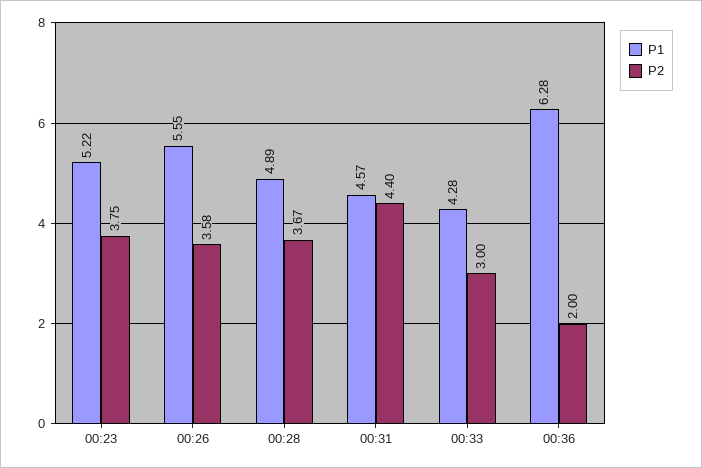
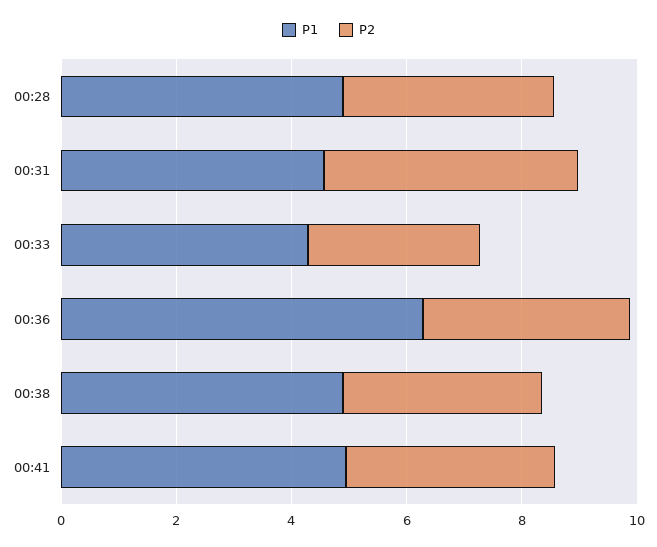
P1, 00:23: 5.22 -> none
P2, 00:23: 3.75 -> none
P1, 00:26: 5.55 -> none
P2, 00:26: 3.58 -> none
P2, 00:36: 2 -> 3.5
P1, 00:38: none -> 5
P2, 00:38: none -> 3.5
P1, 00:41: none -> 5
P2, 00:41: none -> 3.5

